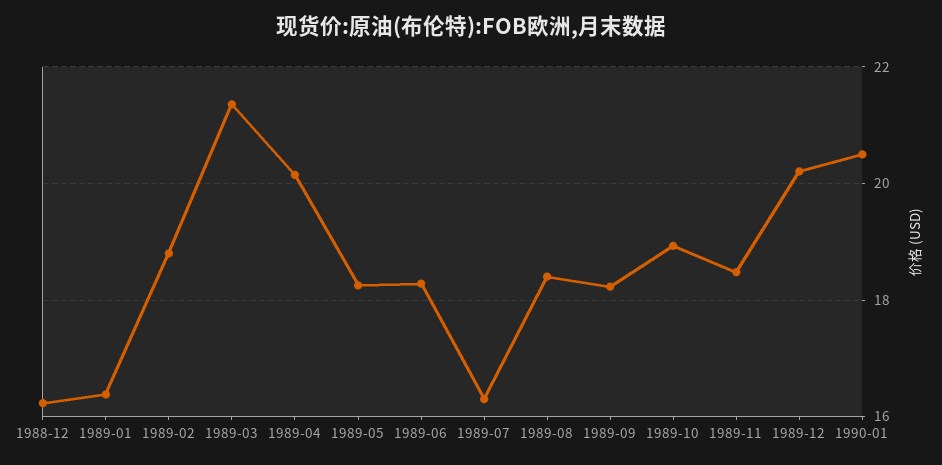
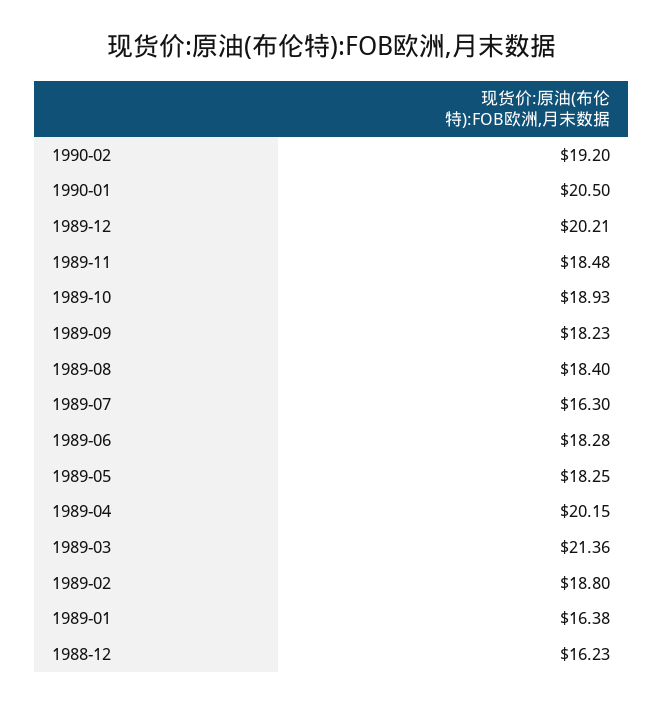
1990-02: none -> 19.2

